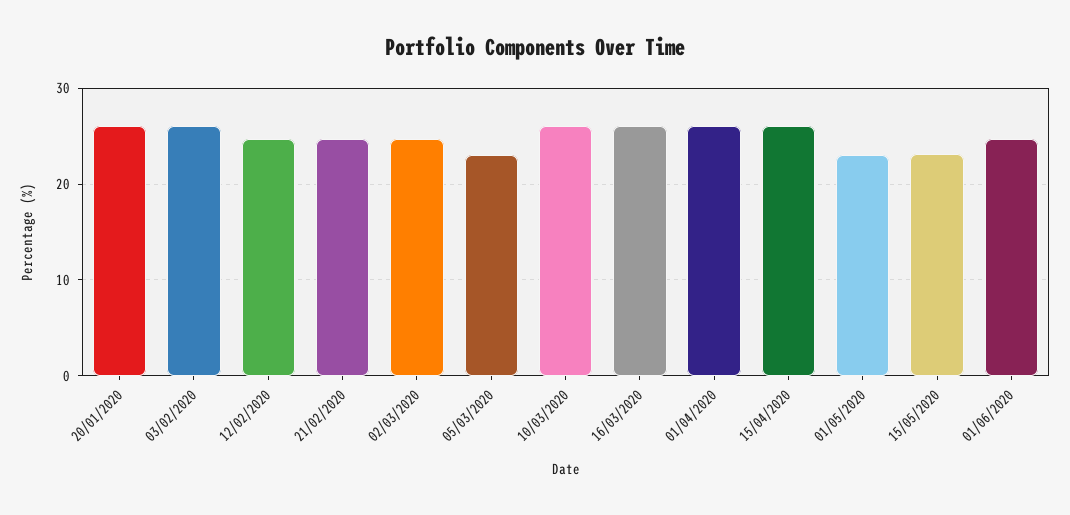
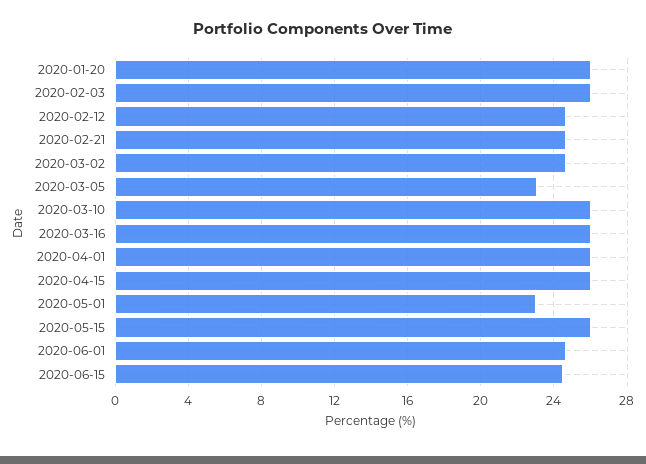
15/05/2020: 23 -> 26
2020-06-15: none -> 24.5

